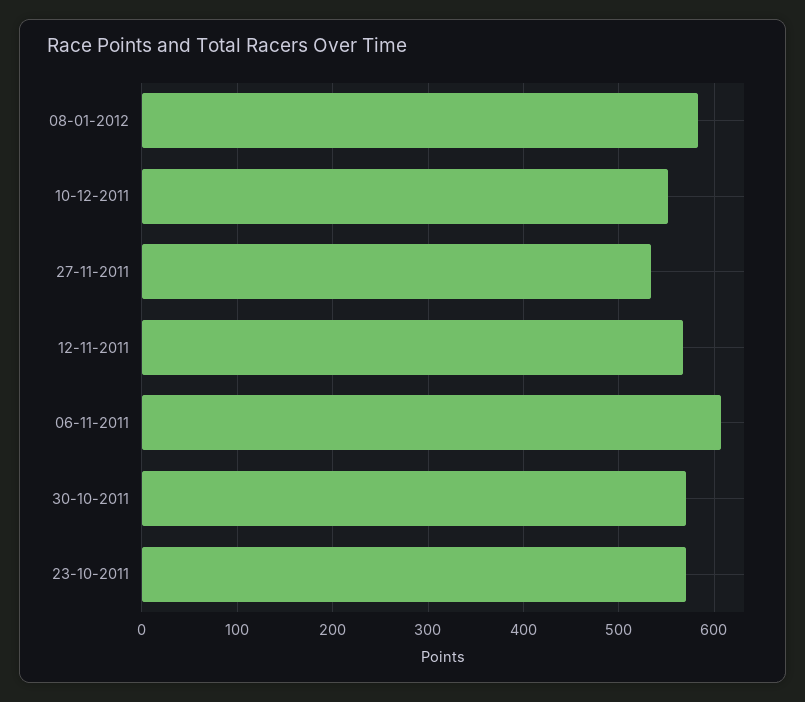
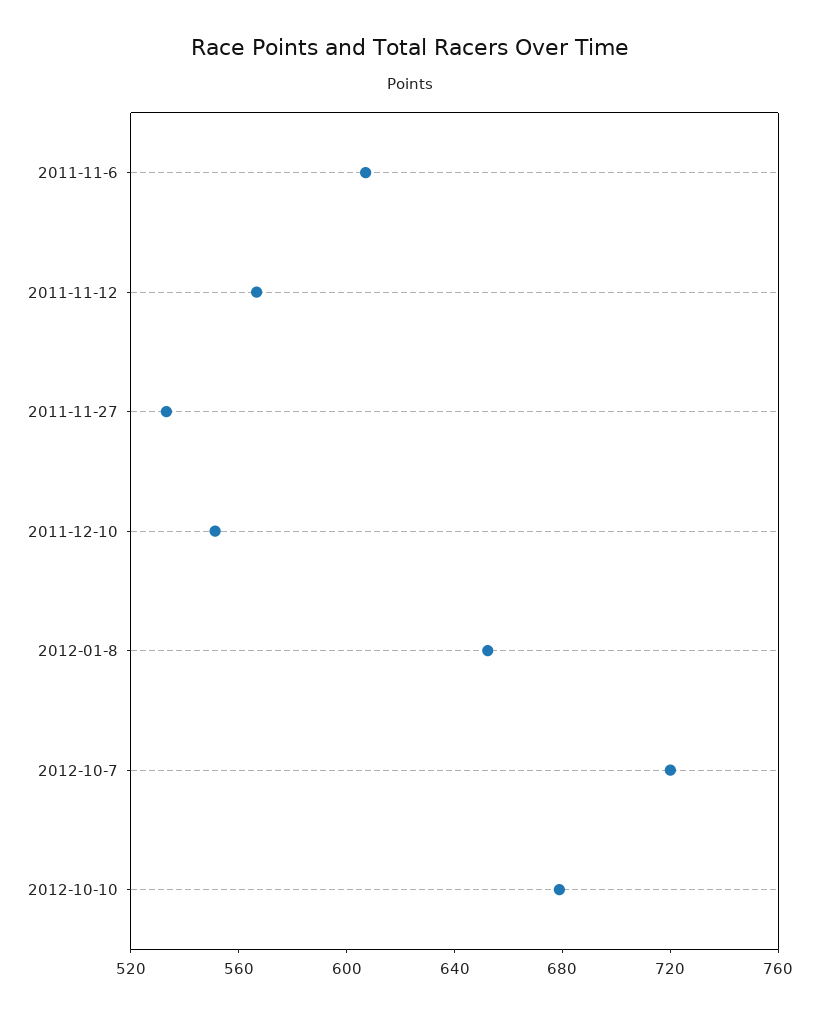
08-01-2012: 580 -> 650
30-10-2011: 570 -> none
23-10-2011: 570 -> none
2012-10-7: none -> 720
2012-10-10: none -> 680

